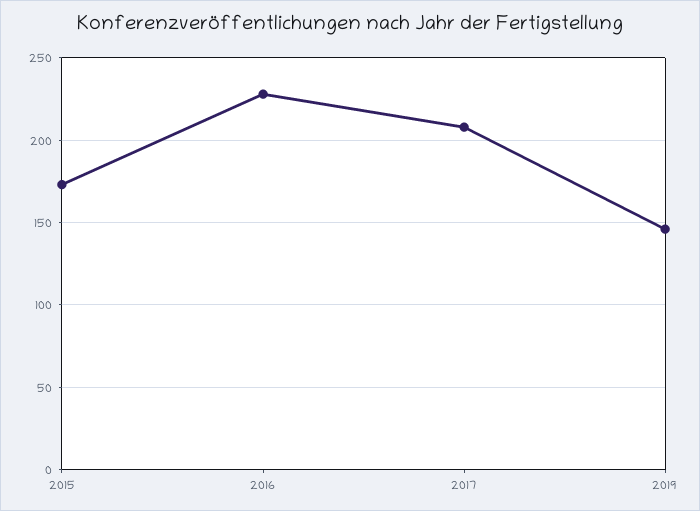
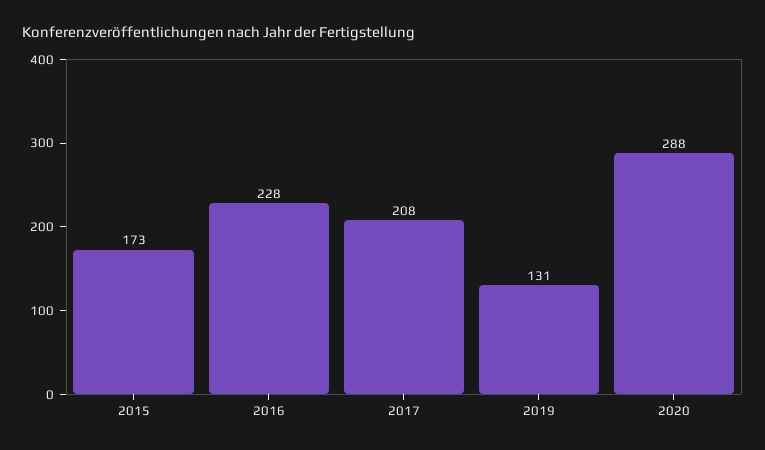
2019: 145 -> 131
2020: none -> 288

